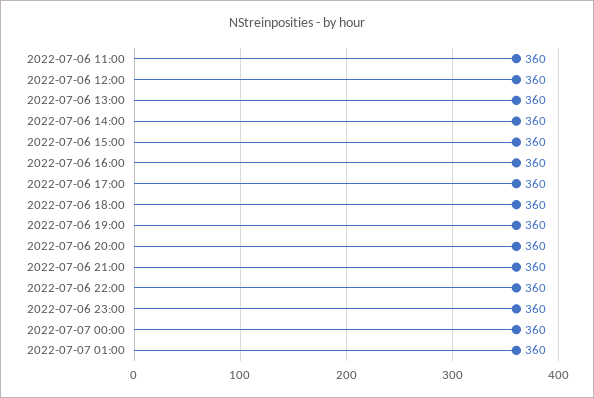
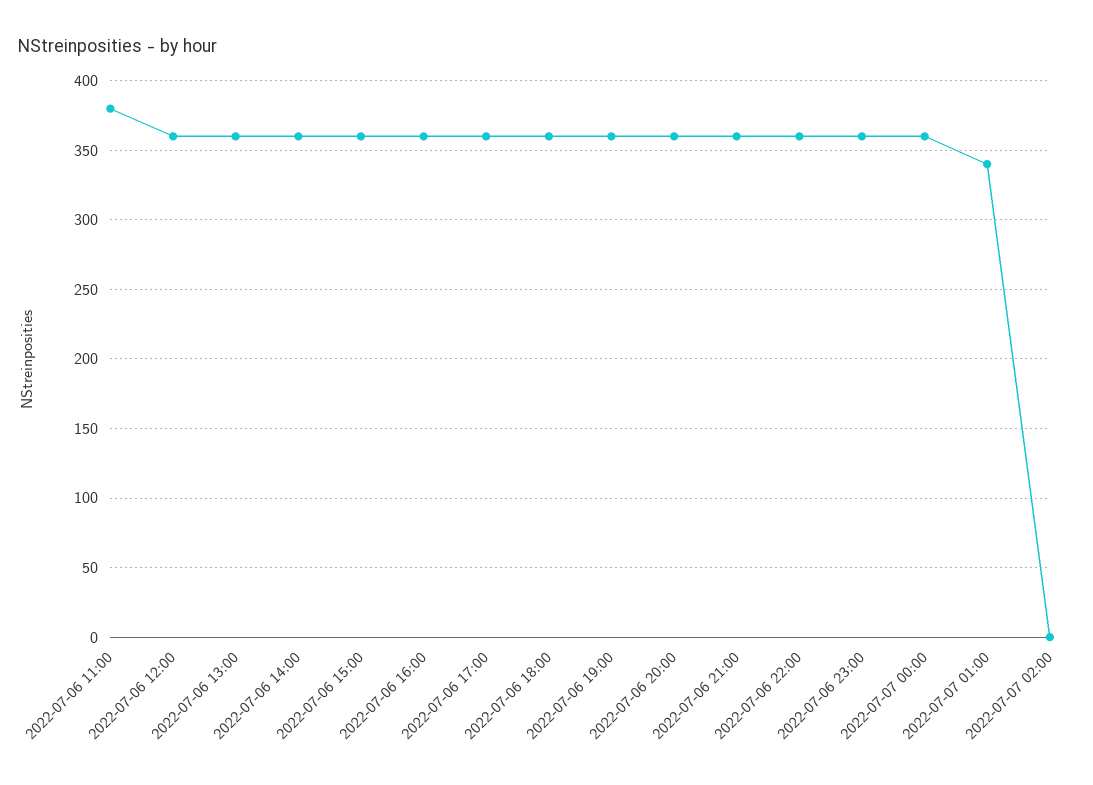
2022-07-06 11:00: 360 -> 380
2022-07-07 01:00: 360 -> 340
2022-07-07 02:00: none -> 0

